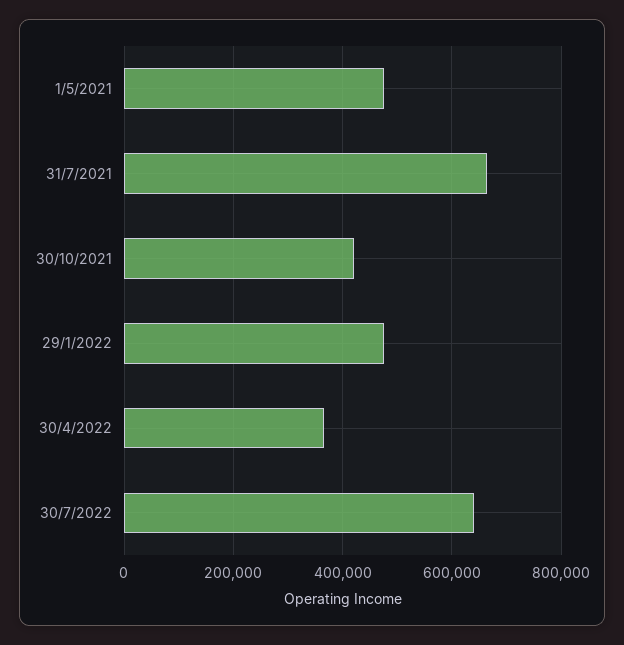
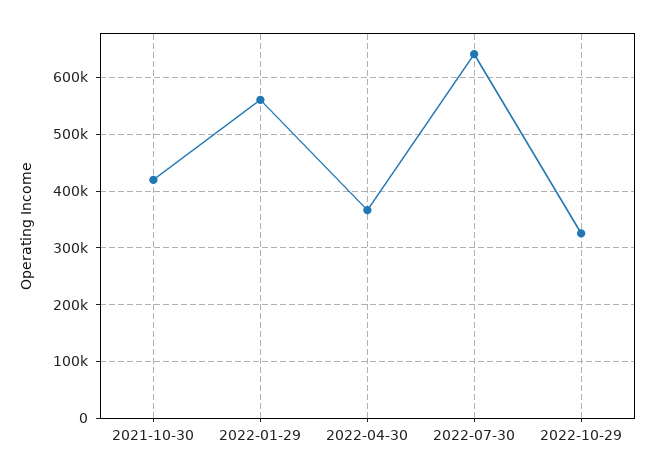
1/5/2021: 480000 -> none
31/7/2021: 660000 -> none
29/1/2022: 480000 -> 560000
2022-10-29: none -> 320000

